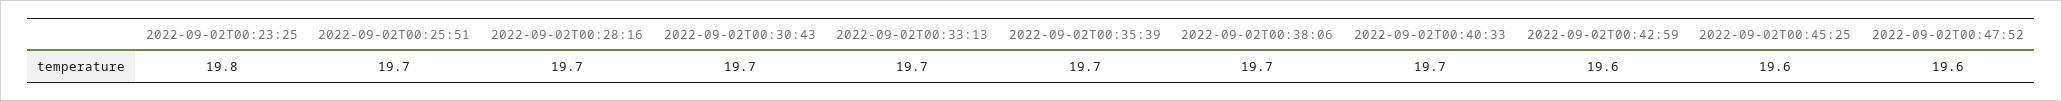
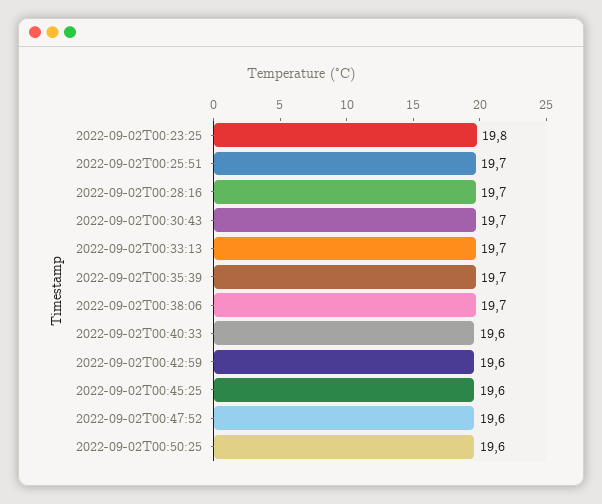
2022-09-02T00:40:33: 19.7 -> 19.6
2022-09-02T00:50:25: none -> 19.6

